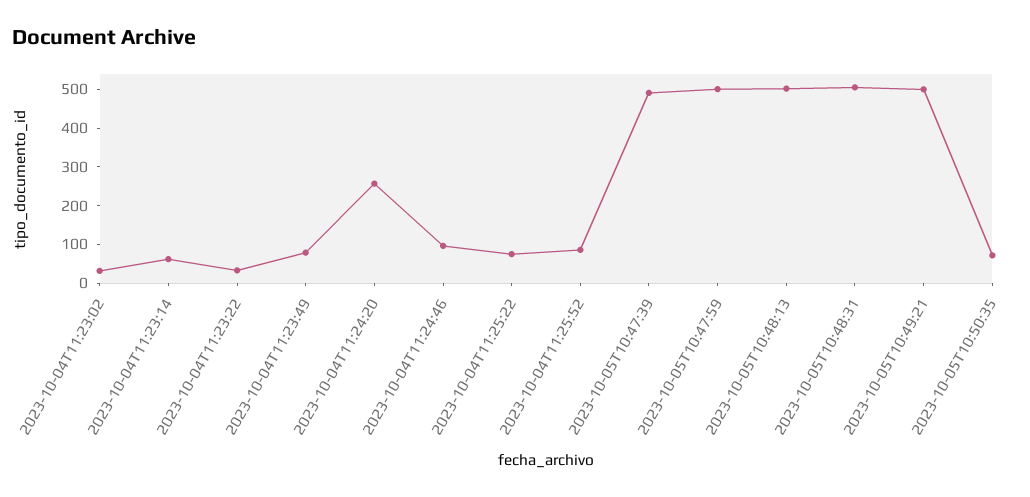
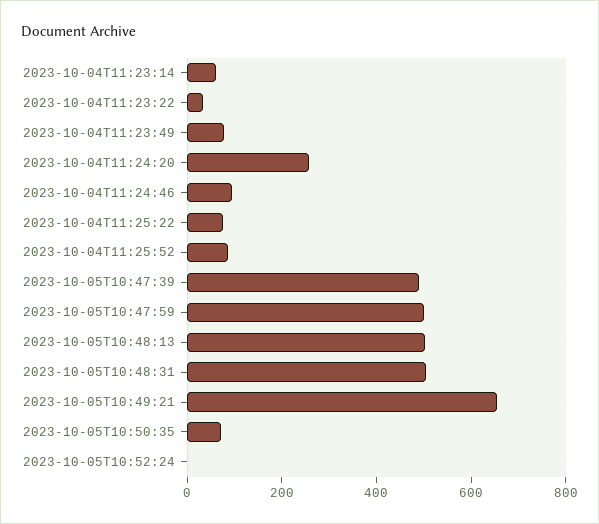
2023-10-04T11:23:02: 25 -> none
2023-10-05T10:49:21: 500 -> 650
2023-10-05T10:52:24: none -> 0

